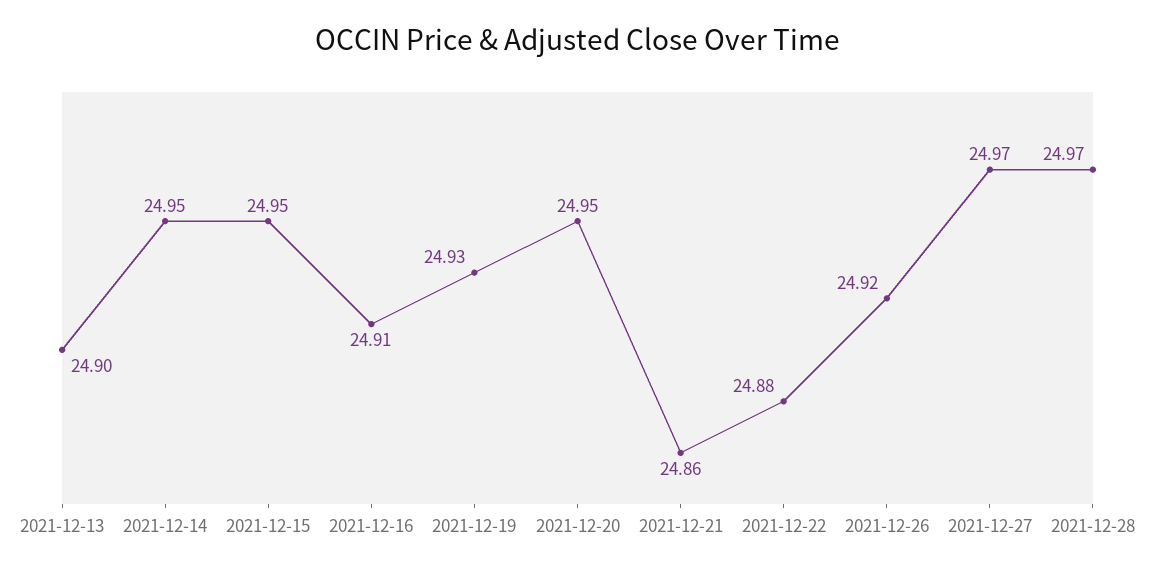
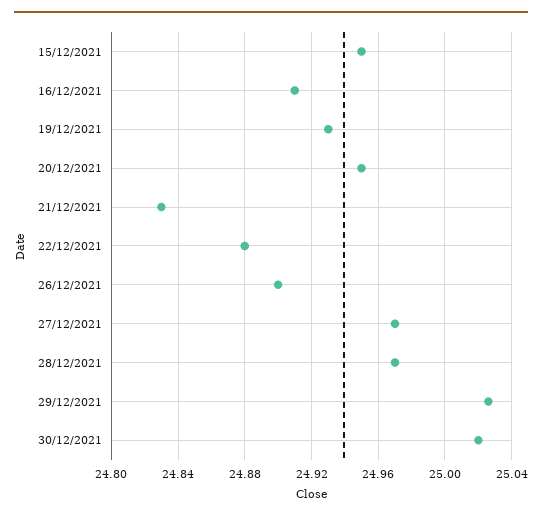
2021-12-13: 24.9 -> none
2021-12-14: 24.95 -> none
2021-12-21: 24.86 -> 24.83
2021-12-26: 24.92 -> 24.9
29/12/2021: none -> 25.025
30/12/2021: none -> 25.02

